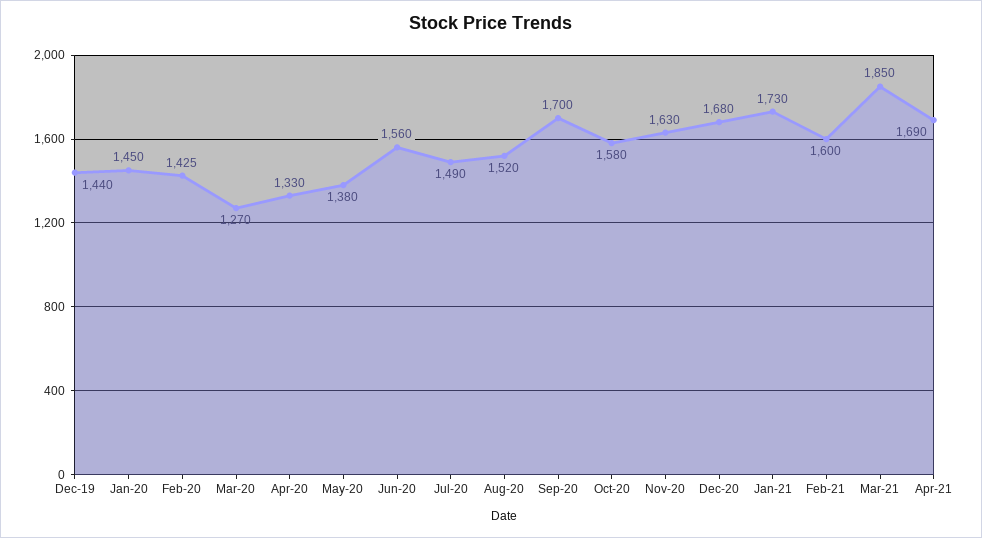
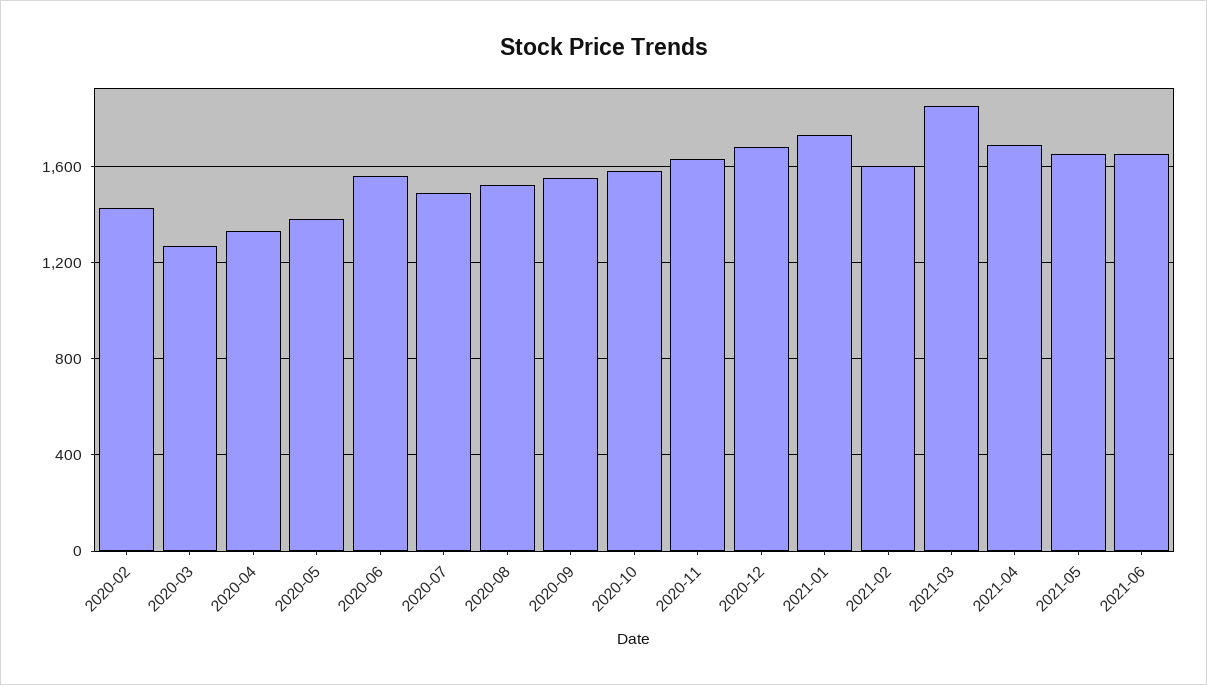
Dec-19: 1440 -> none
Jan-20: 1450 -> none
Sep-20: 1700 -> 1550
2021-05: none -> 1650
2021-06: none -> 1650

